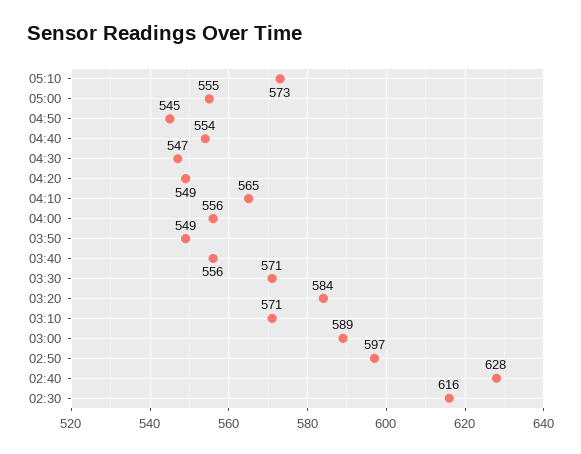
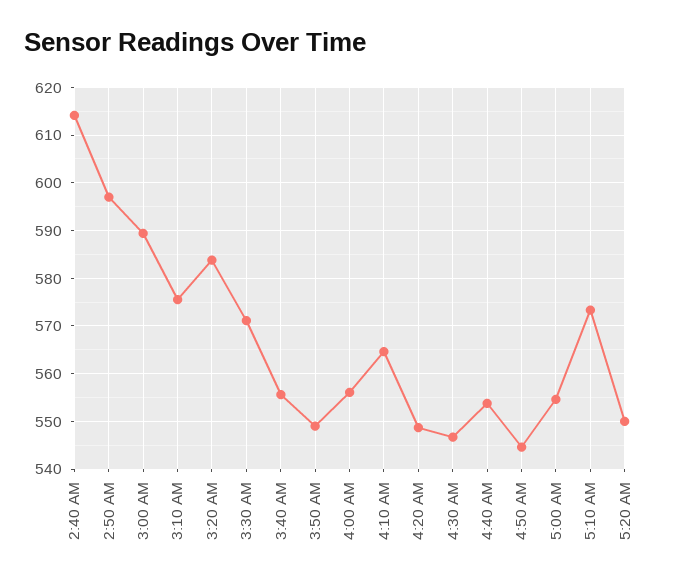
03:10: 571 -> 576
02:40: 628 -> 614
02:30: 616 -> none
5:20 AM: none -> 550

